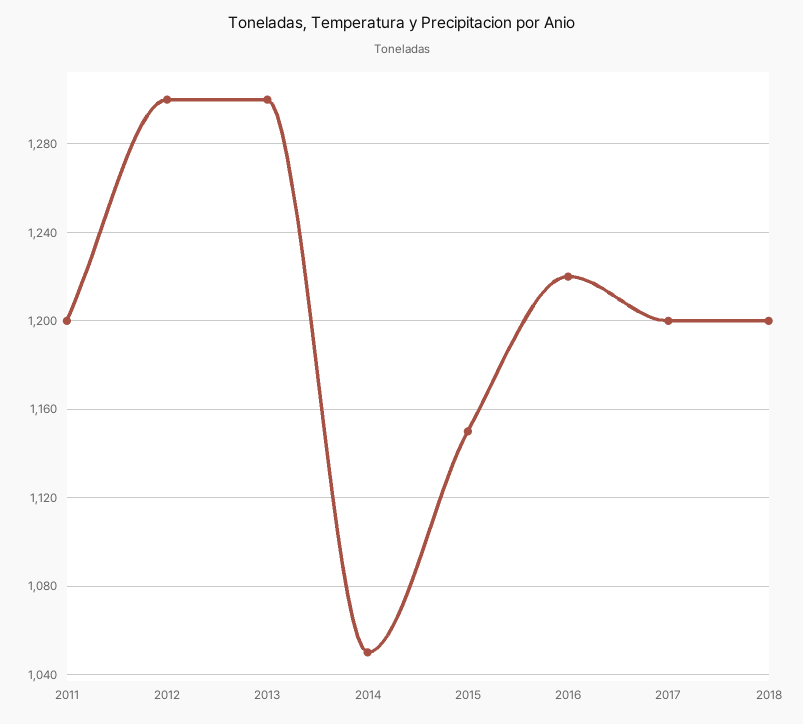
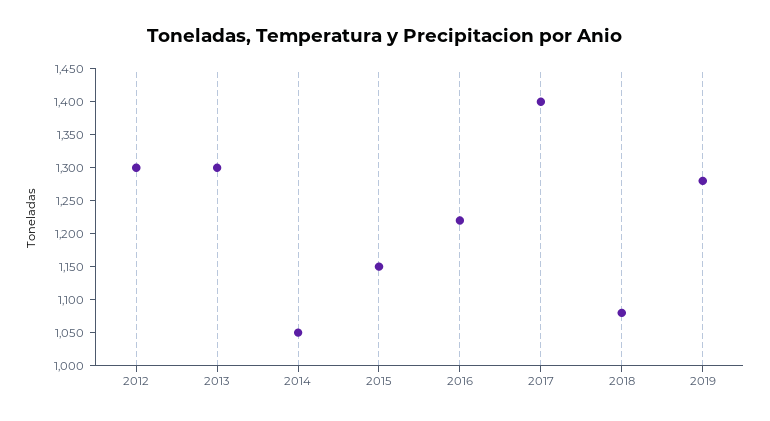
2011: 1200 -> none
2017: 1200 -> 1400
2018: 1200 -> 1075
2019: none -> 1275

